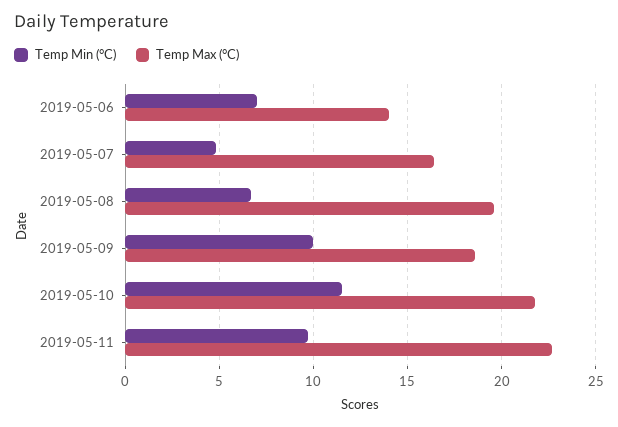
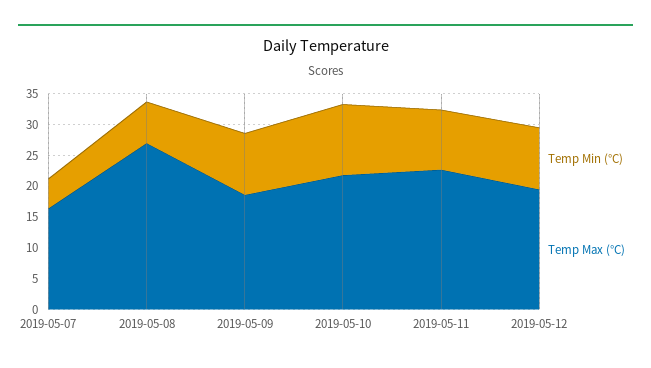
Temp Min (°C), 2019-05-06: 7 -> none
Temp Max (°C), 2019-05-06: 14 -> none
Temp Max (°C), 2019-05-08: 19.5 -> 27.5
Temp Min (°C), 2019-05-12: none -> 10
Temp Max (°C), 2019-05-12: none -> 20

